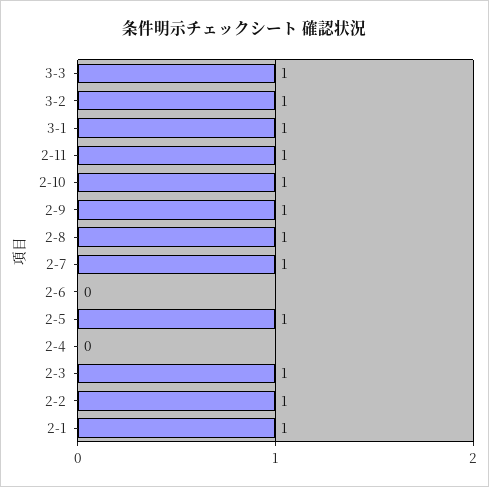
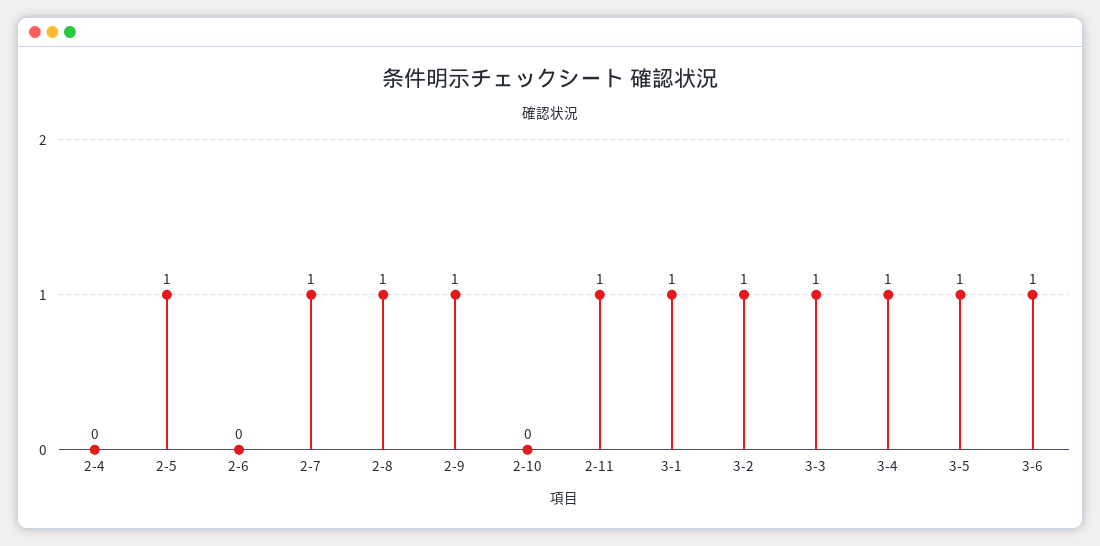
2-10: 1 -> 0
2-3: 1 -> none
2-2: 1 -> none
2-1: 1 -> none
3-4: none -> 1
3-5: none -> 1
3-6: none -> 1

